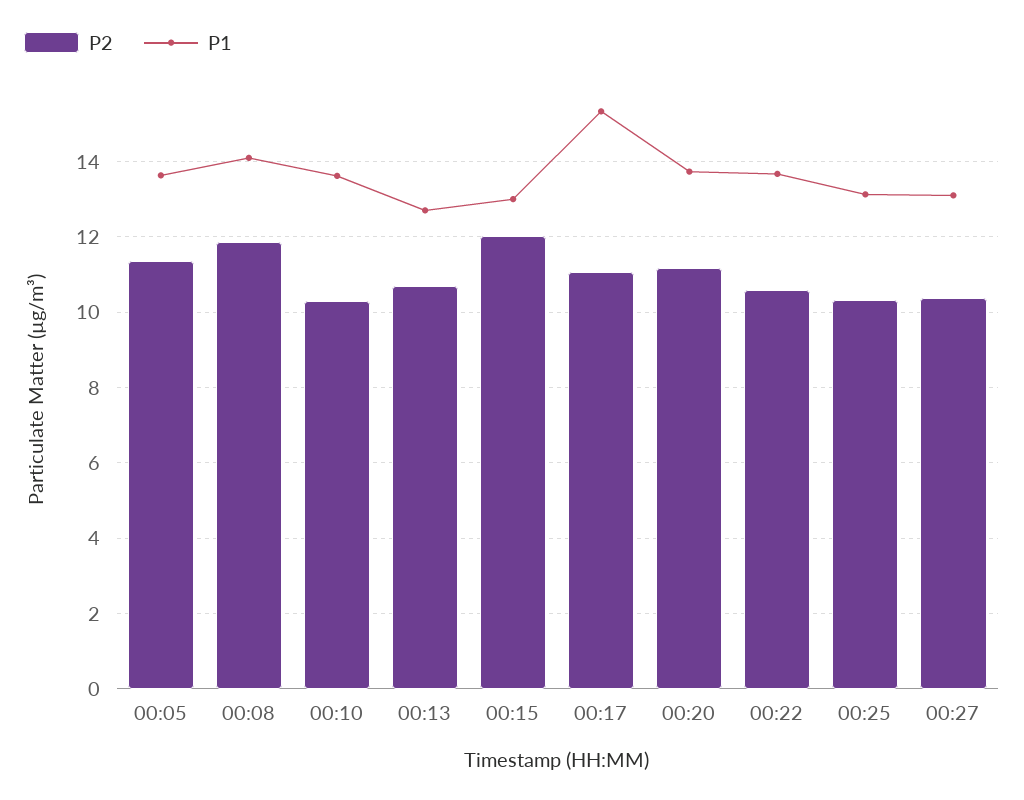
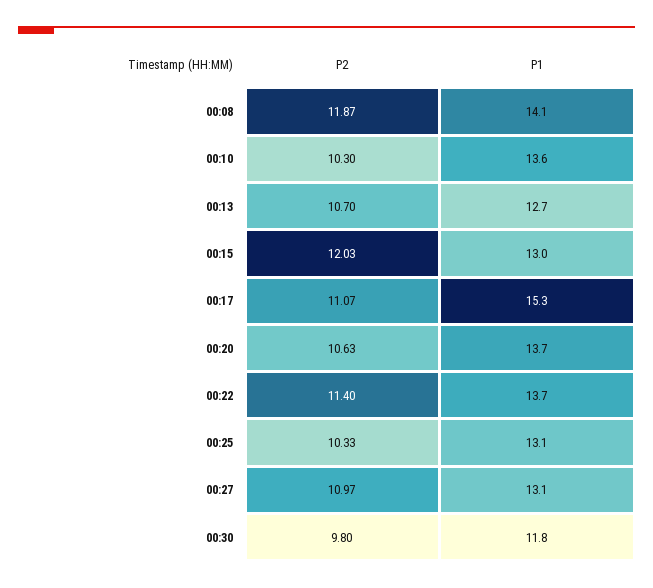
P2, 00:05: 11.4 -> none
P1, 00:05: 13.6 -> none
P2, 00:20: 11.2 -> 10.63
P2, 00:22: 10.6 -> 11.4
P2, 00:27: 10.4 -> 10.97
P2, 00:30: none -> 9.8
P1, 00:30: none -> 11.8

